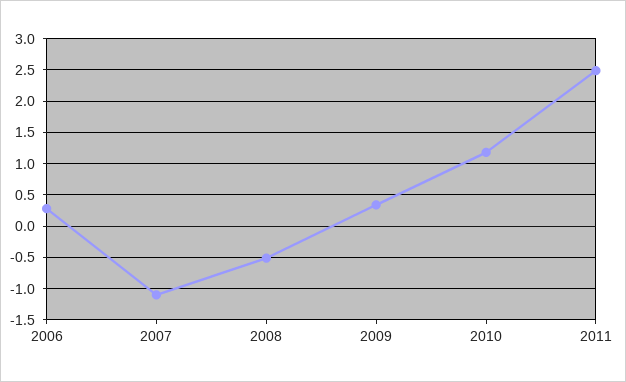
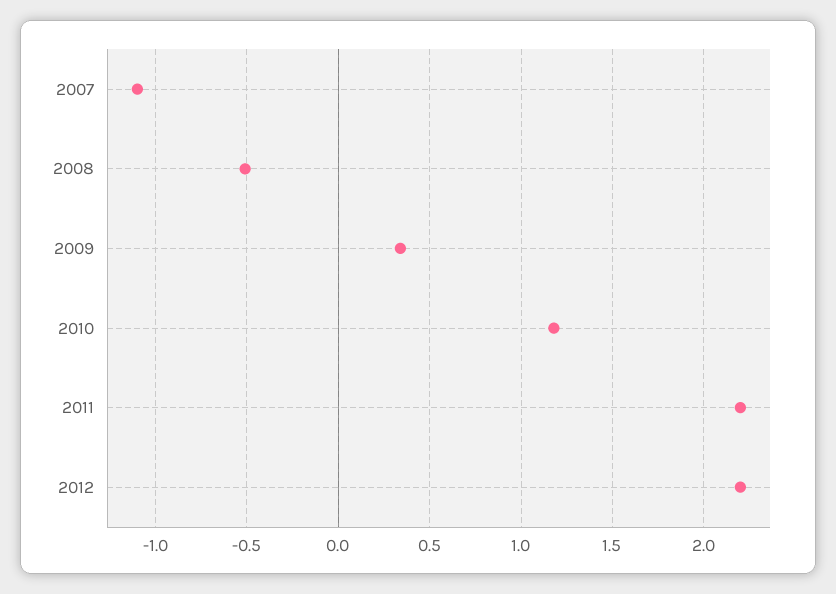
2006: 0.3 -> none
2011: 2.5 -> 2.2
2012: none -> 2.2

